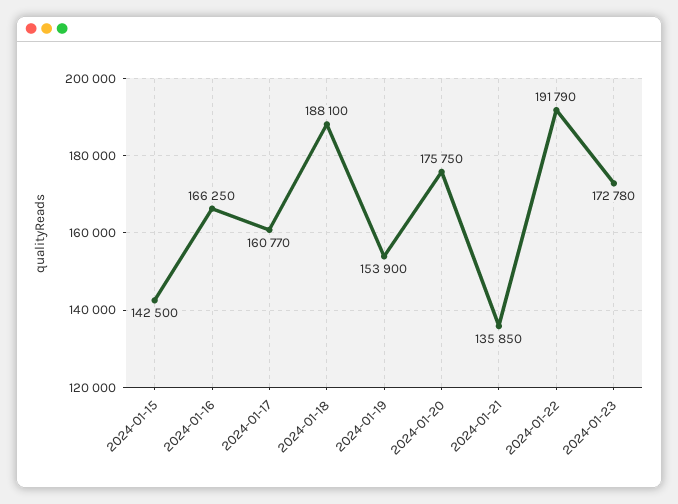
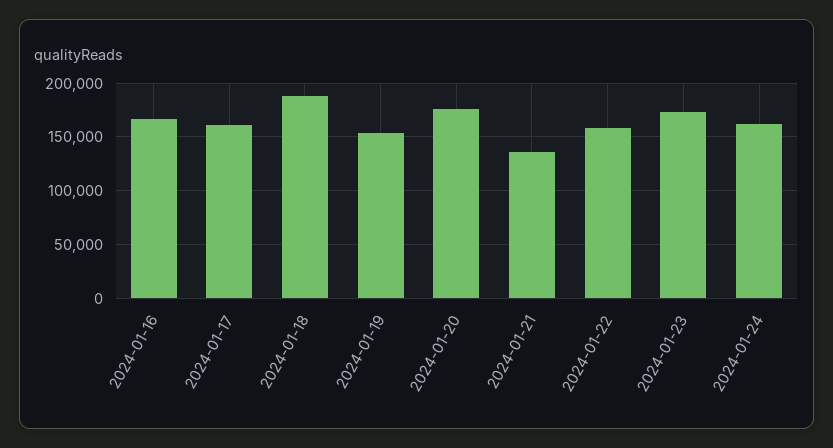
2024-01-15: 142500 -> none
2024-01-22: 191790 -> 160000
2024-01-24: none -> 160000

